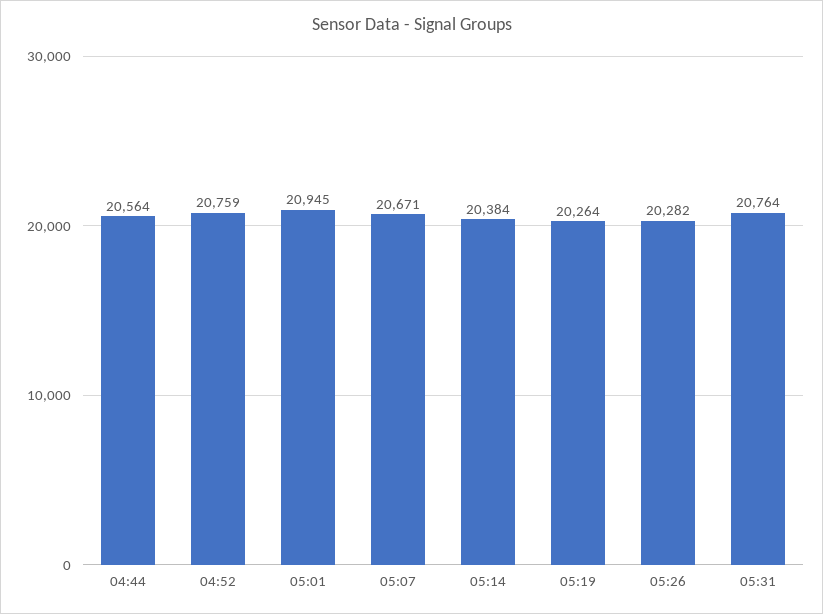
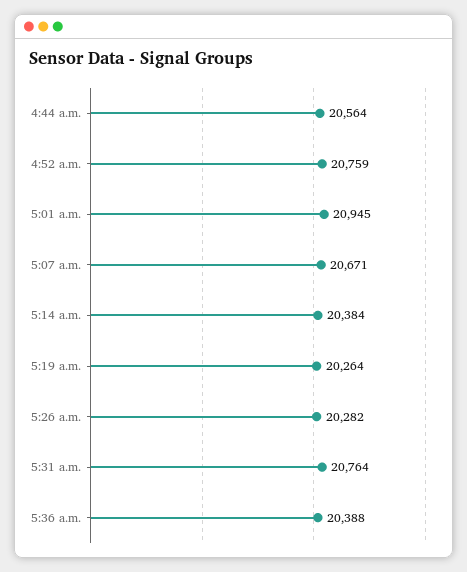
5:36 a.m.: none -> 20388

